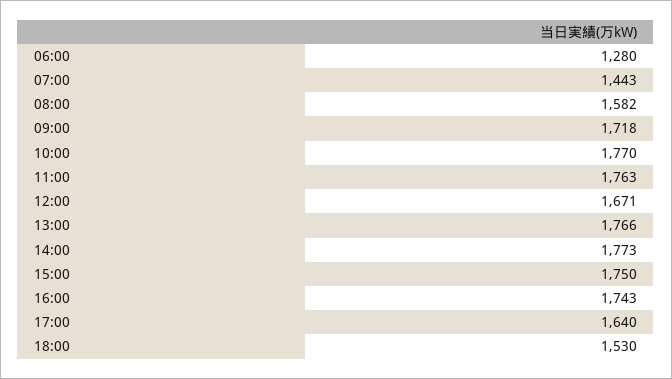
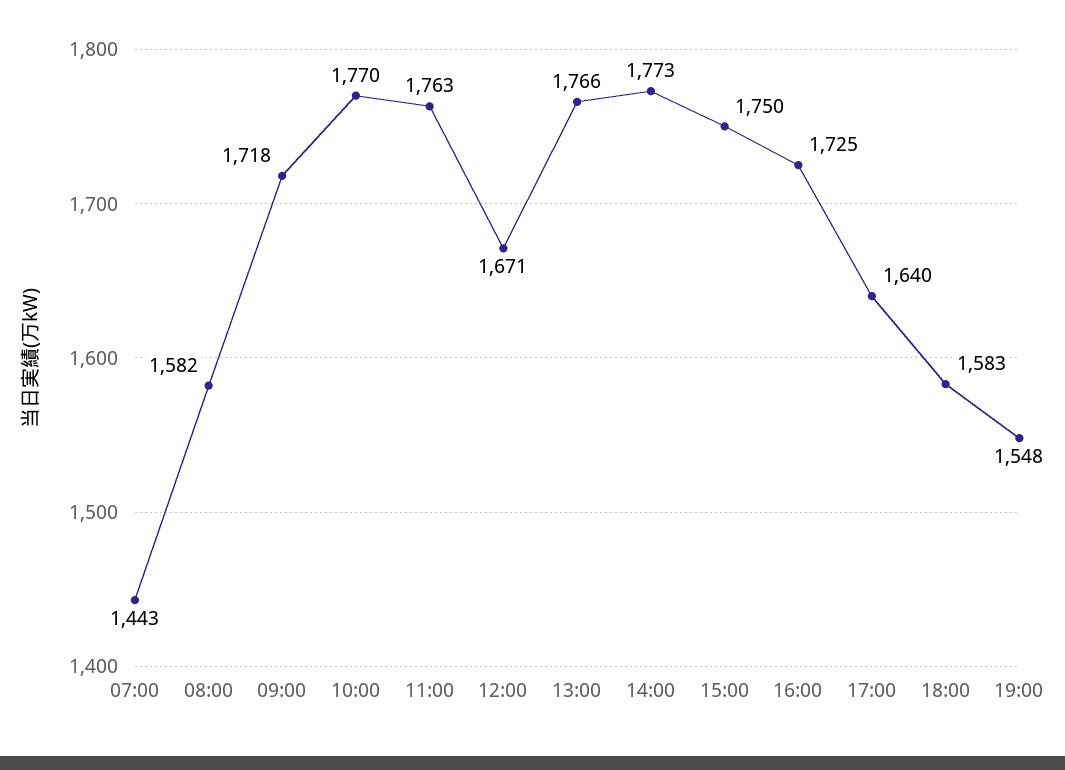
06:00: 1280 -> none
16:00: 1743 -> 1725
18:00: 1530 -> 1583
19:00: none -> 1548

